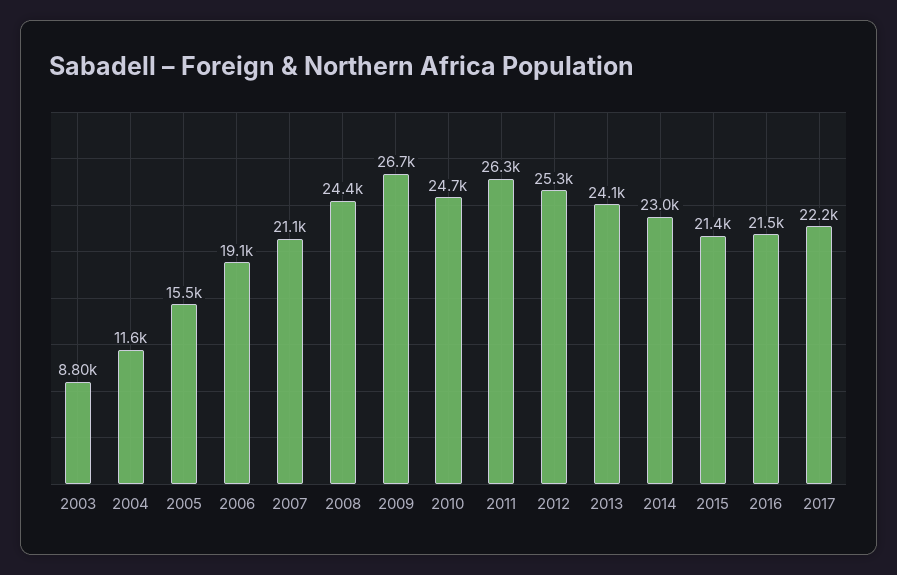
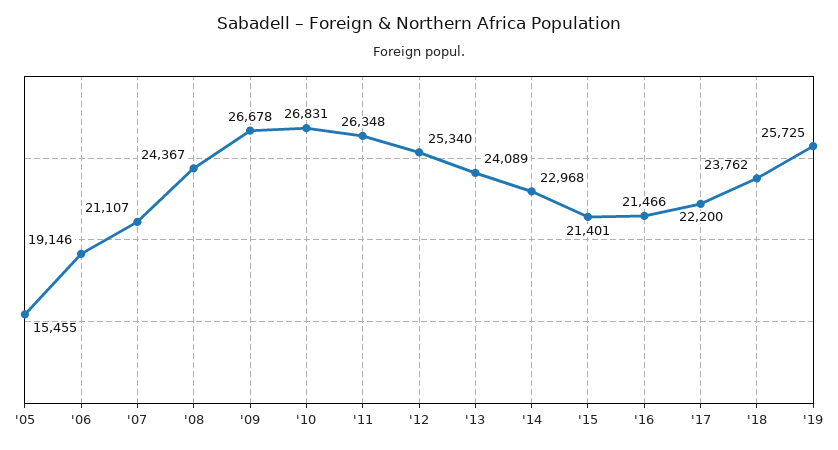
2003: 8800 -> none
2004: 11600 -> none
2010: 24700 -> 26831
'18: none -> 23762
'19: none -> 25725

